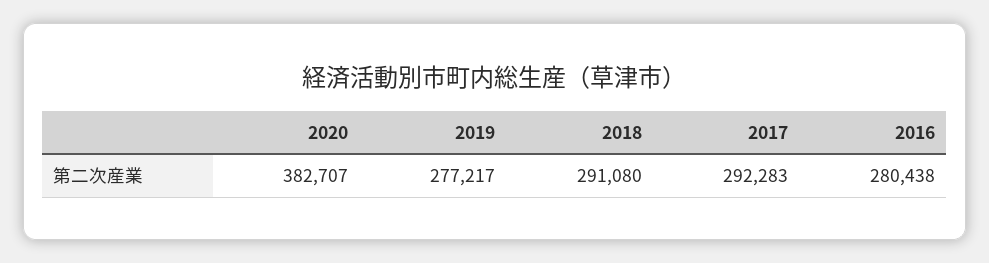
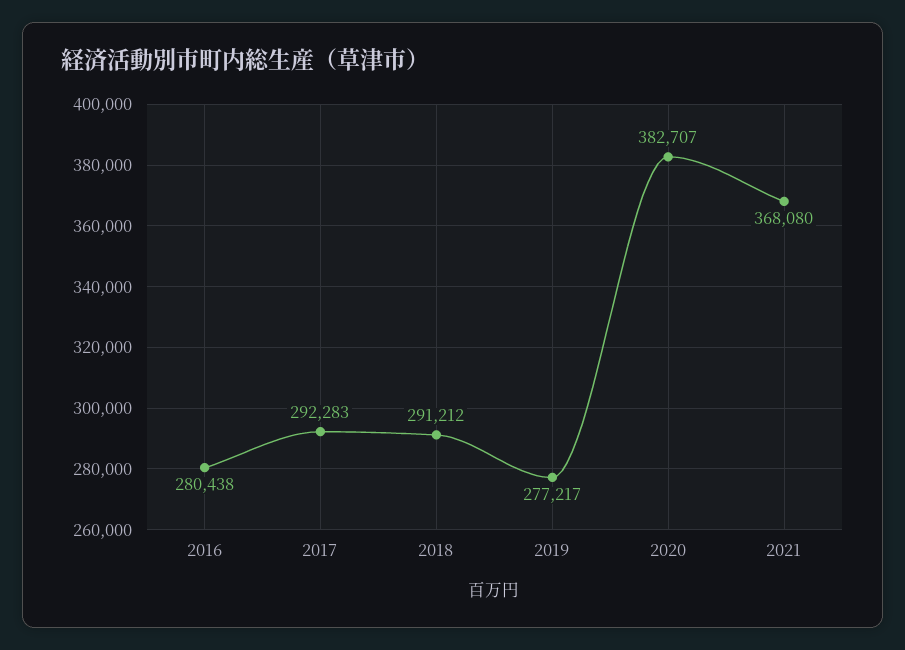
2018: 291080 -> 291212
2021: none -> 368080

